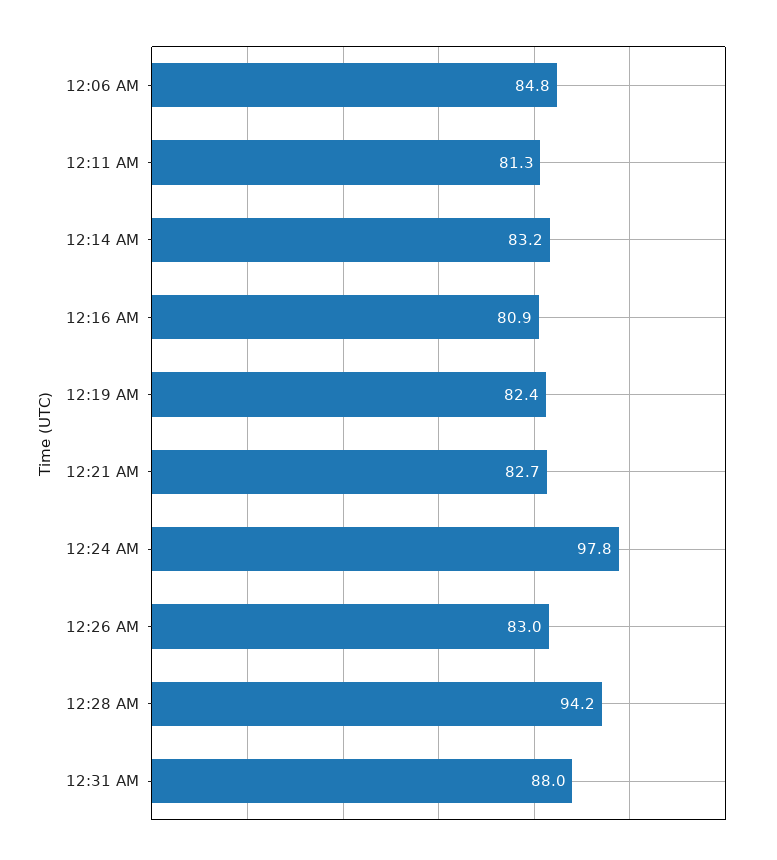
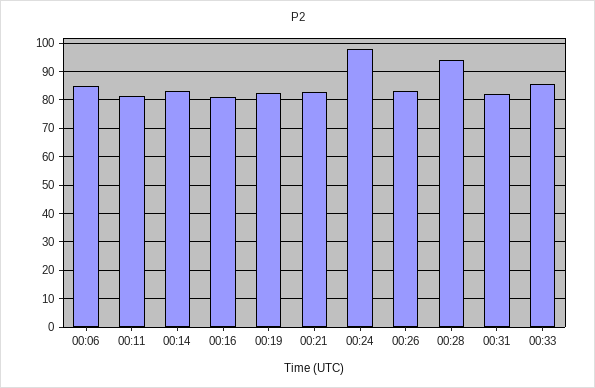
12:31 AM: 88 -> 82.5
00:33: none -> 85

